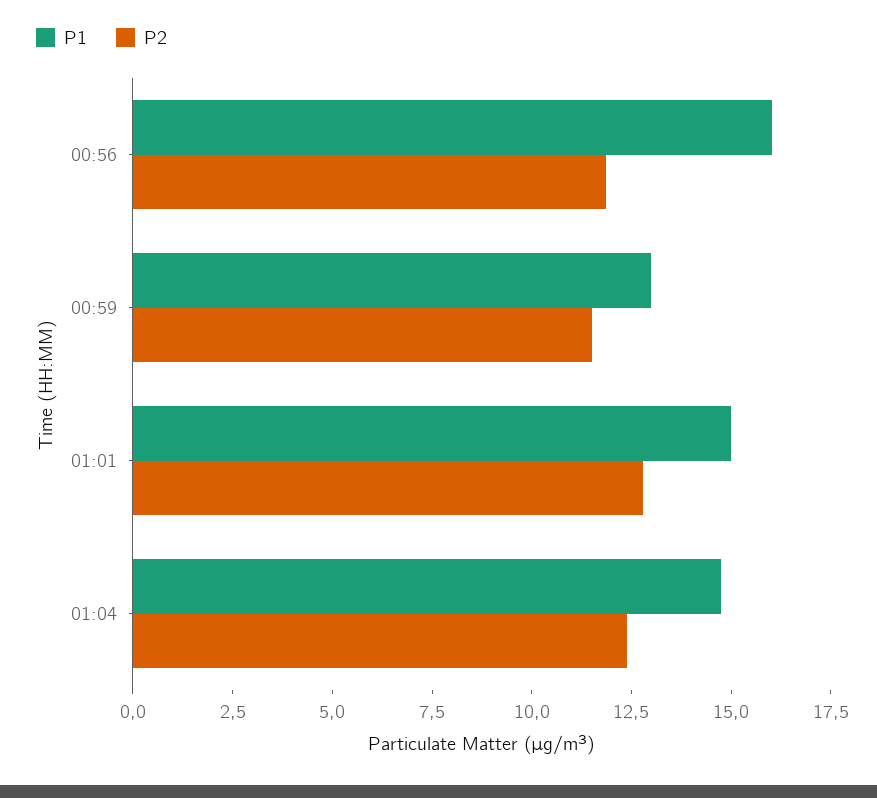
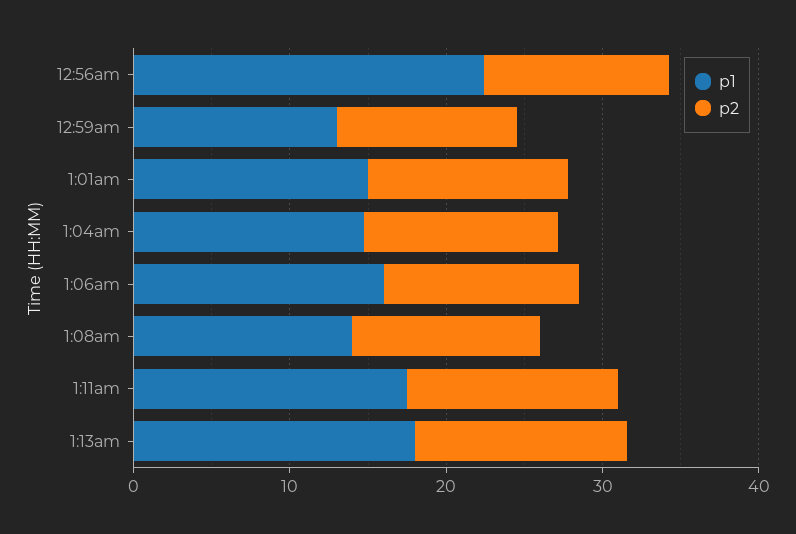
P1, 00:56: 16 -> 22
P1, 1:06am: none -> 16
P2, 1:06am: none -> 12
P1, 1:08am: none -> 14
P2, 1:08am: none -> 12
P1, 1:11am: none -> 18
P2, 1:11am: none -> 14
P1, 1:13am: none -> 18
P2, 1:13am: none -> 14

